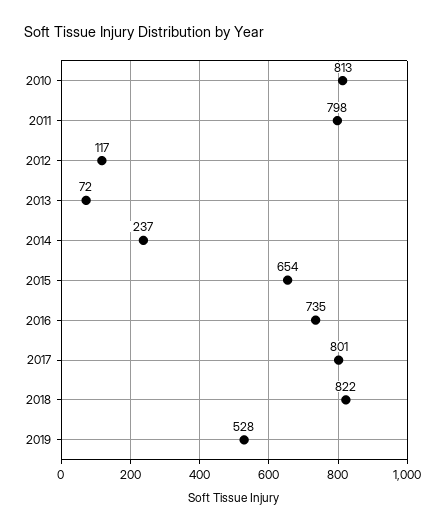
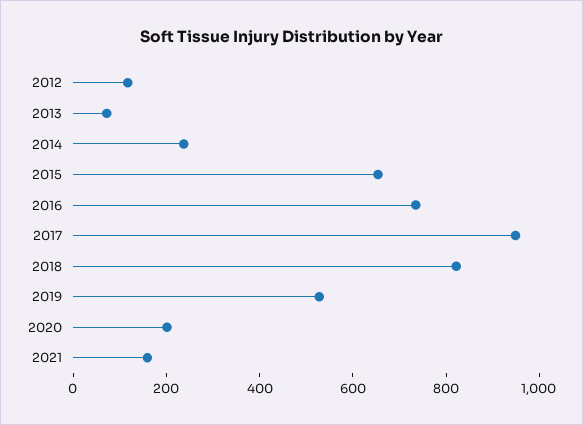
2010: 813 -> none
2011: 798 -> none
2017: 801 -> 950
2020: none -> 200
2021: none -> 150

